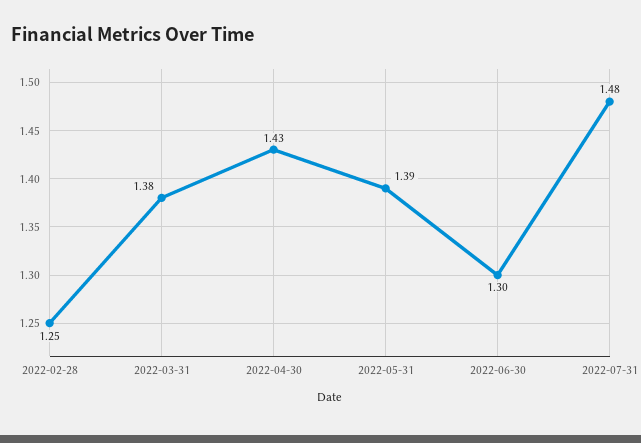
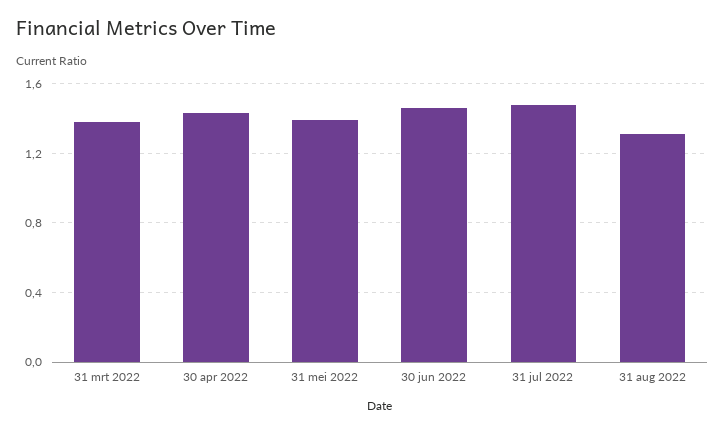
2022-02-28: 1.25 -> none
2022-06-30: 1.3 -> 1.45
31 aug 2022: none -> 1.3

